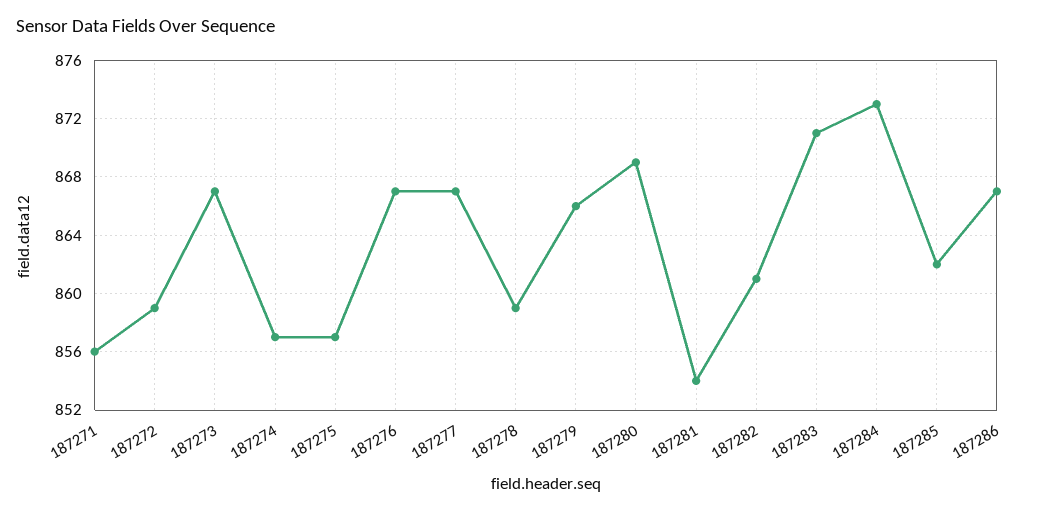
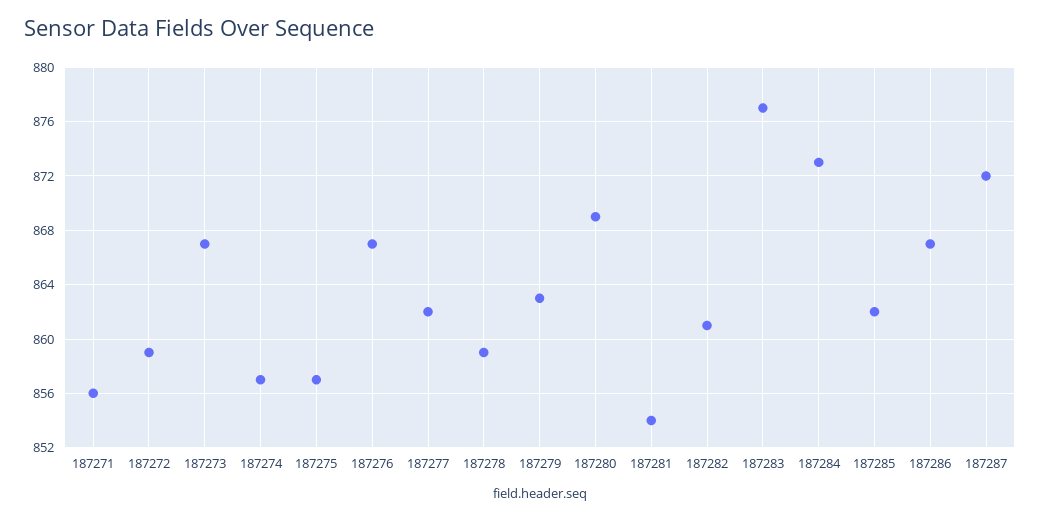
187277: 867 -> 862
187279: 866 -> 863
187283: 871 -> 877
187287: none -> 872

